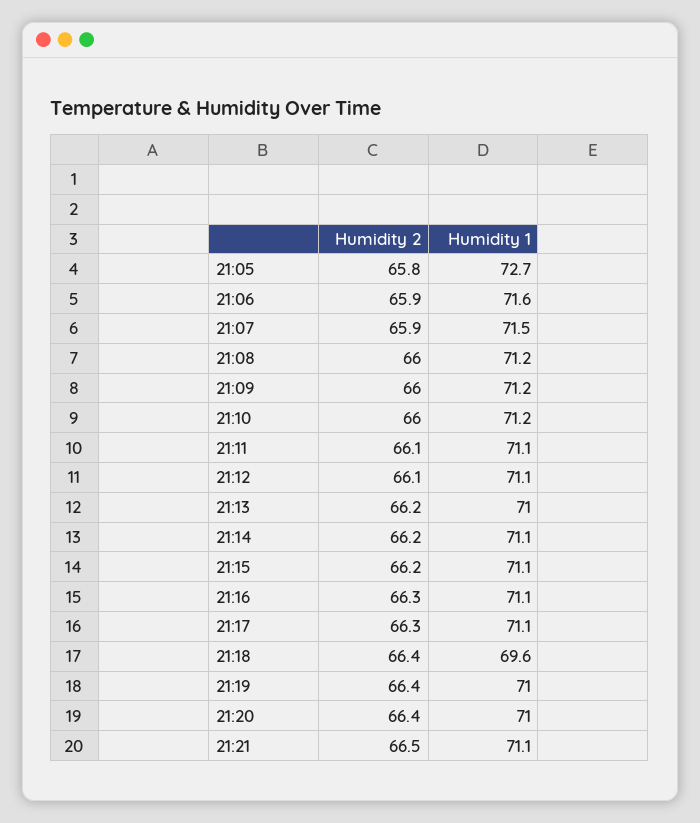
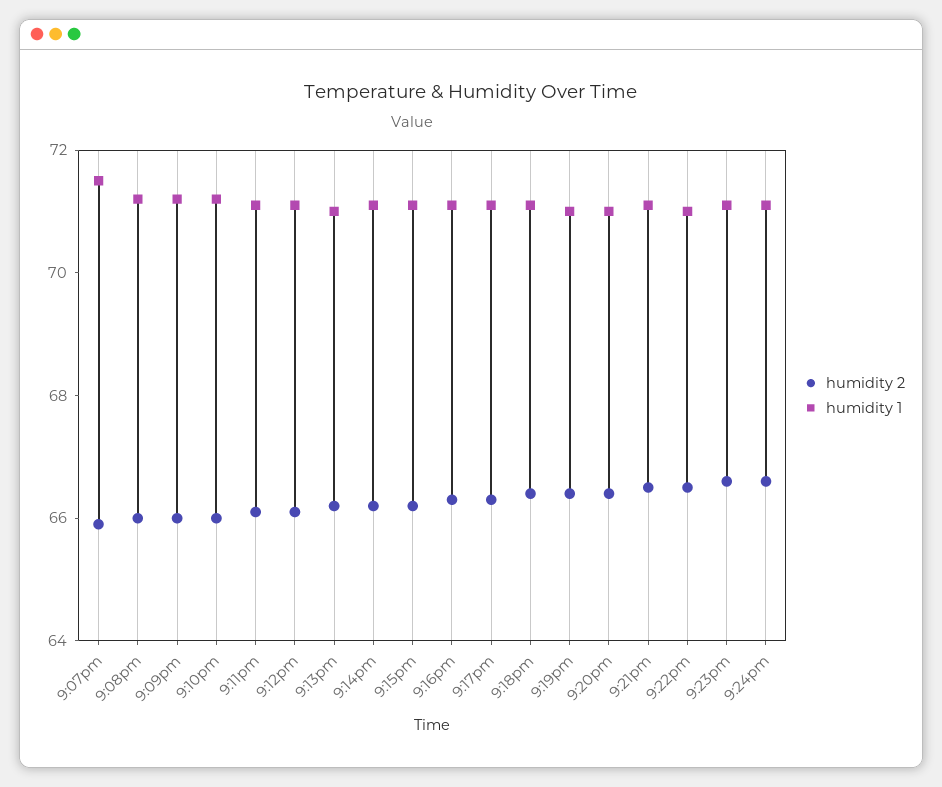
Humidity 2, 21:05: 65.8 -> none
Humidity 1, 21:05: 72.7 -> none
Humidity 2, 21:06: 65.9 -> none
Humidity 1, 21:06: 71.6 -> none
Humidity 1, 21:18: 69.6 -> 71
Humidity 2, 9:22pm: none -> 66.5
Humidity 1, 9:22pm: none -> 71
Humidity 2, 9:23pm: none -> 66.5
Humidity 1, 9:23pm: none -> 71
Humidity 2, 9:24pm: none -> 66.5
Humidity 1, 9:24pm: none -> 71

